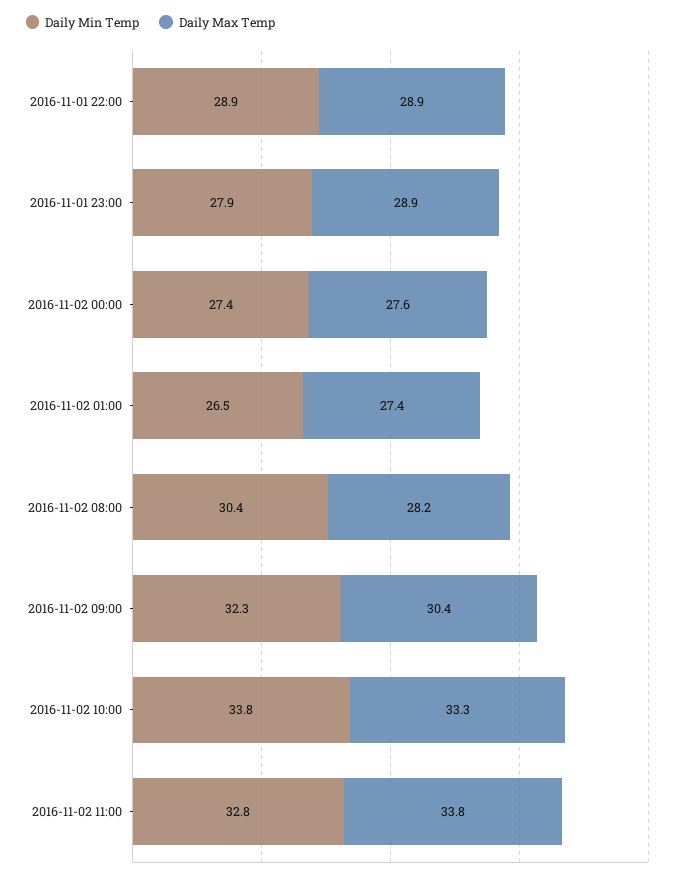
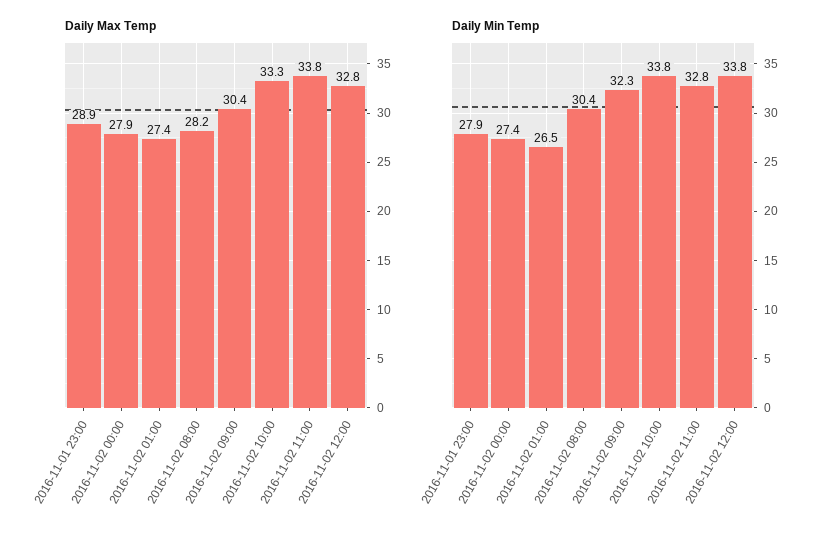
Daily Min Temp, 2016-11-01 22:00: 28.9 -> none
Daily Max Temp, 2016-11-01 22:00: 28.9 -> none
Daily Max Temp, 2016-11-02 00:00: 27.6 -> 27.9
Daily Max Temp, 2016-11-02 12:00: none -> 32.8
Daily Min Temp, 2016-11-02 12:00: none -> 33.8

